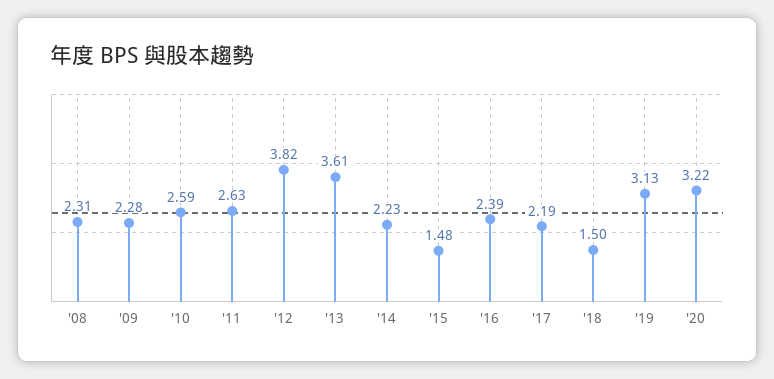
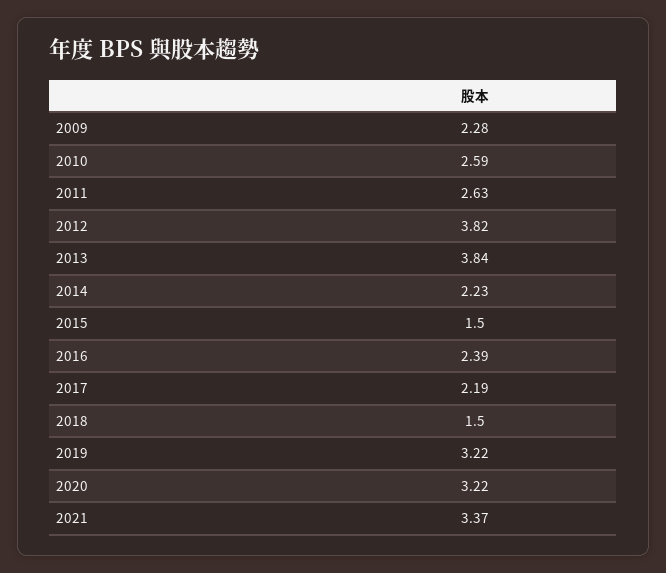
'08: 2.31 -> none
'13: 3.61 -> 3.84
'15: 1.48 -> 1.5
'19: 3.13 -> 3.22
2021: none -> 3.37

